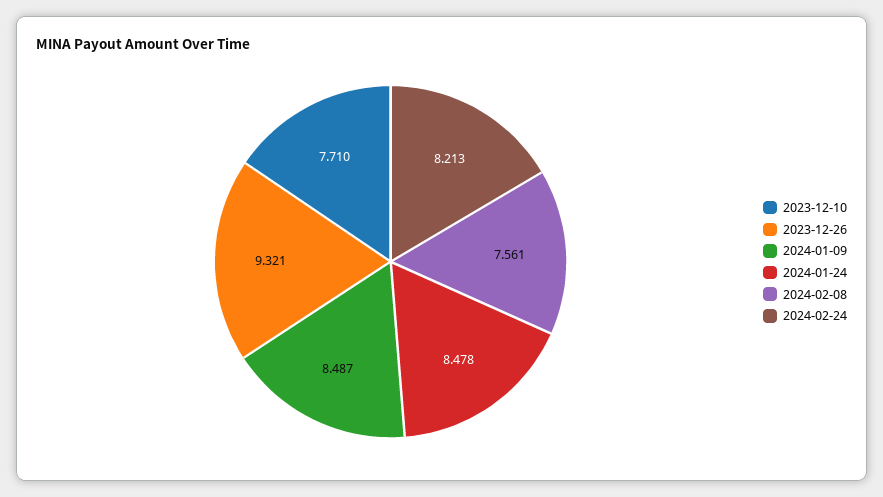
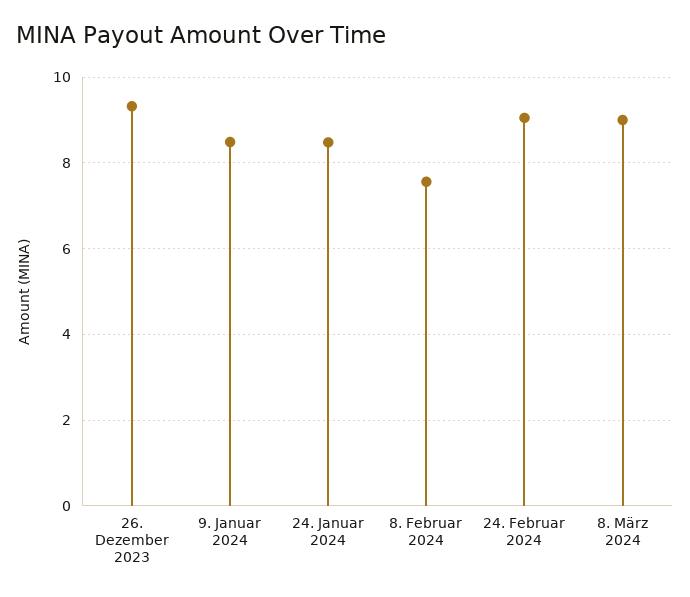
2023-12-10: 7.71 -> none
2024-02-24: 8.213 -> 9
8. März 2024: none -> 9

